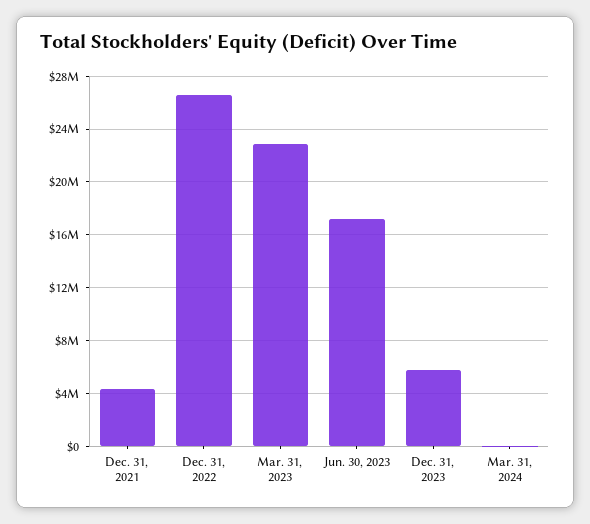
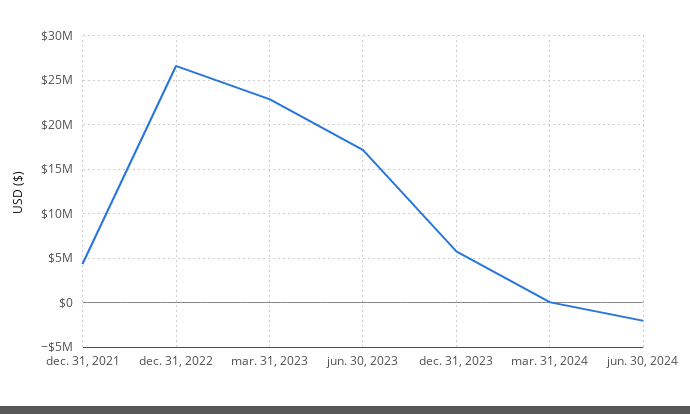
jun. 30, 2024: none -> -2000000

